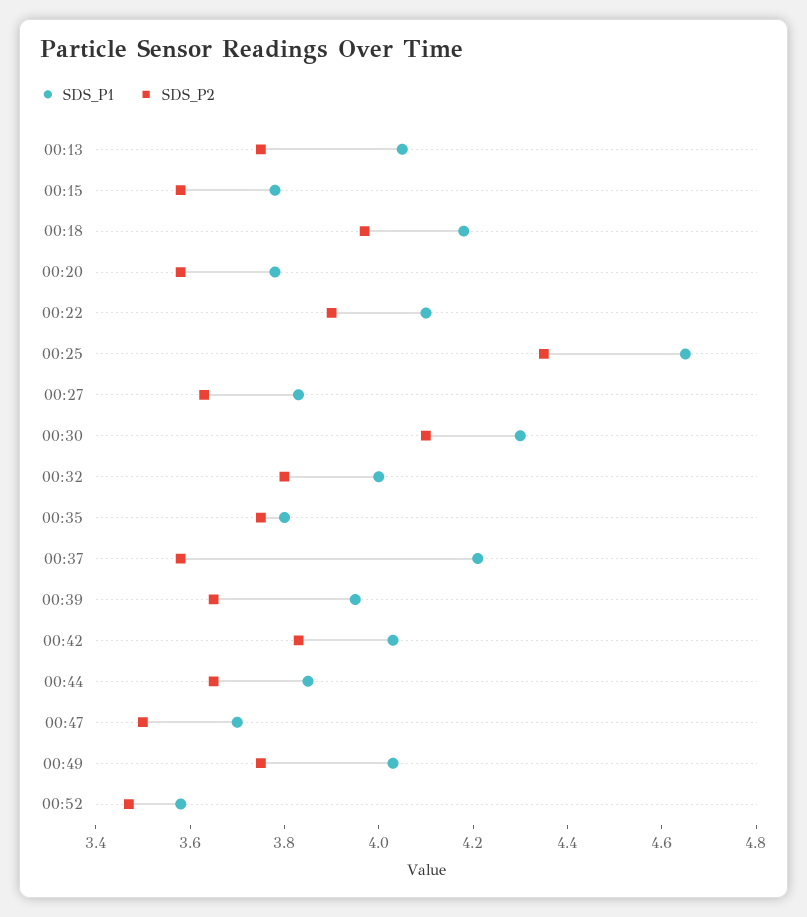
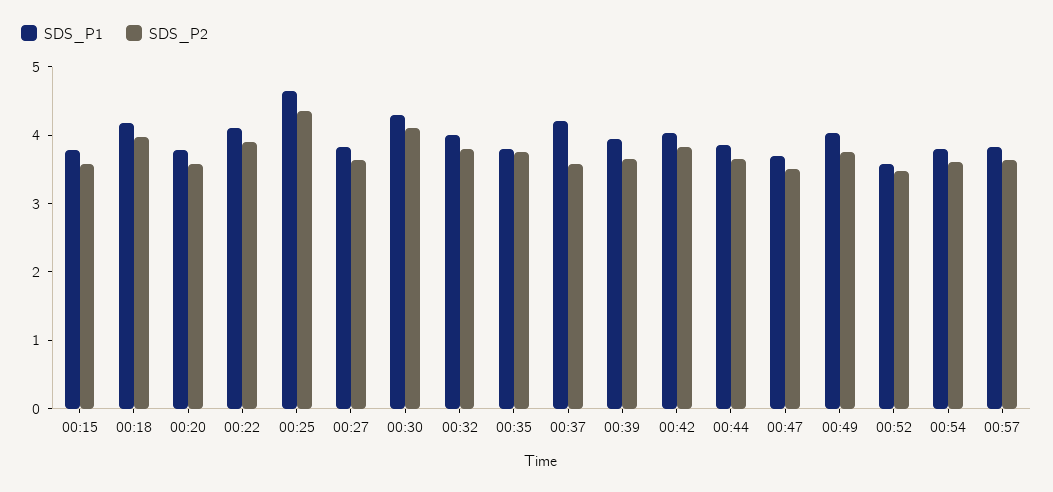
SDS_P1, 00:13: 4.05 -> none
SDS_P2, 00:13: 3.75 -> none
SDS_P1, 00:54: none -> 3.8
SDS_P2, 00:54: none -> 3.6
SDS_P1, 00:57: none -> 3.8
SDS_P2, 00:57: none -> 3.6

